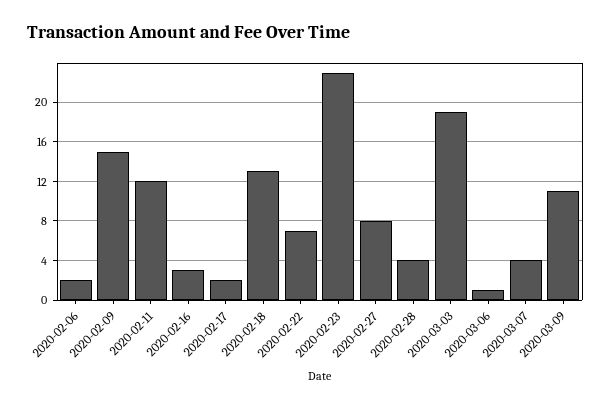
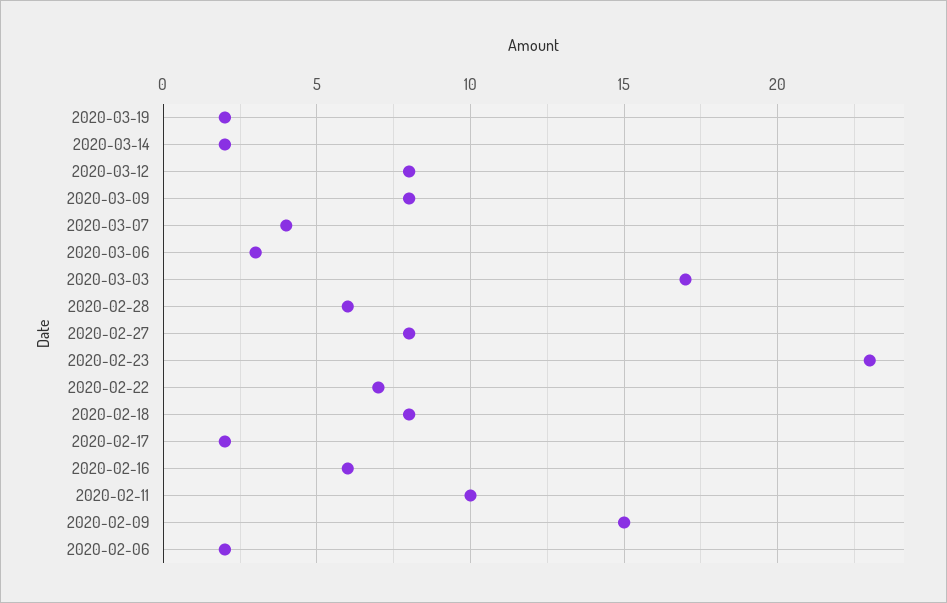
2020-02-11: 12 -> 10
2020-02-16: 3 -> 6
2020-02-18: 13 -> 8
2020-02-28: 4 -> 6
2020-03-03: 19 -> 17
2020-03-06: 1 -> 3
2020-03-09: 11 -> 8
2020-03-19: none -> 2
2020-03-14: none -> 2
2020-03-12: none -> 8

